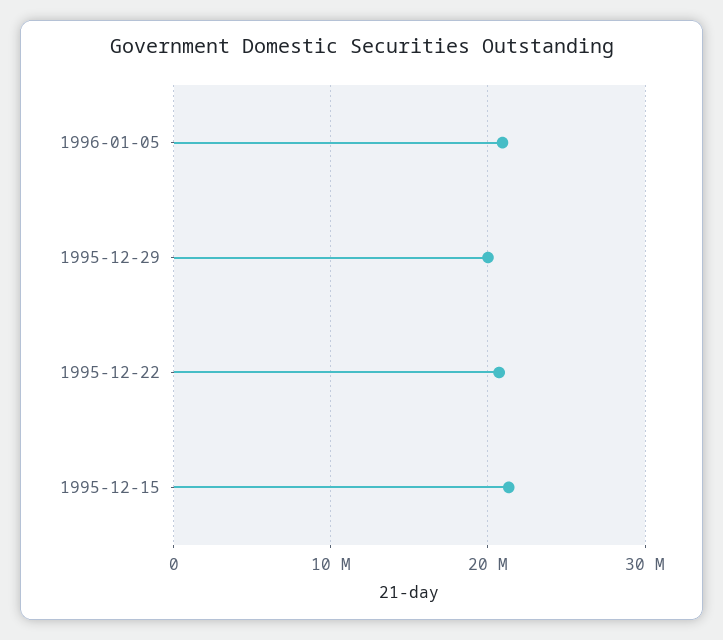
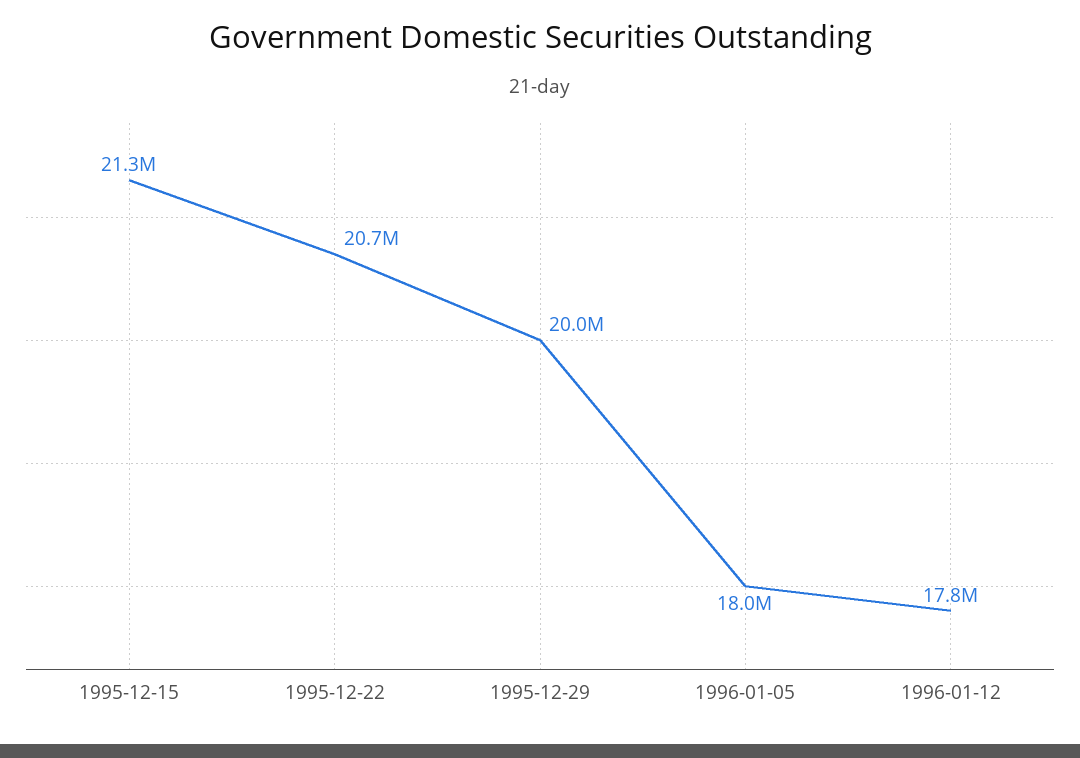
1996-01-05: 21000000 -> 18000000
1996-01-12: none -> 17800000

